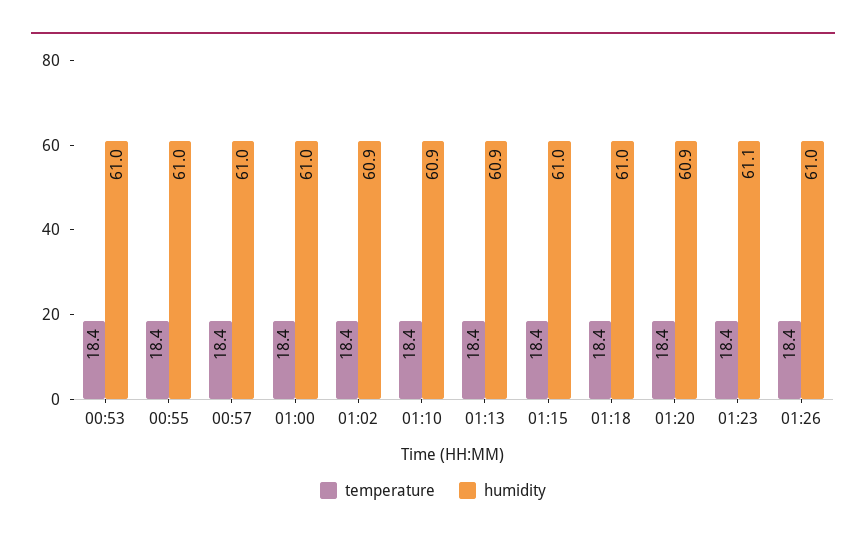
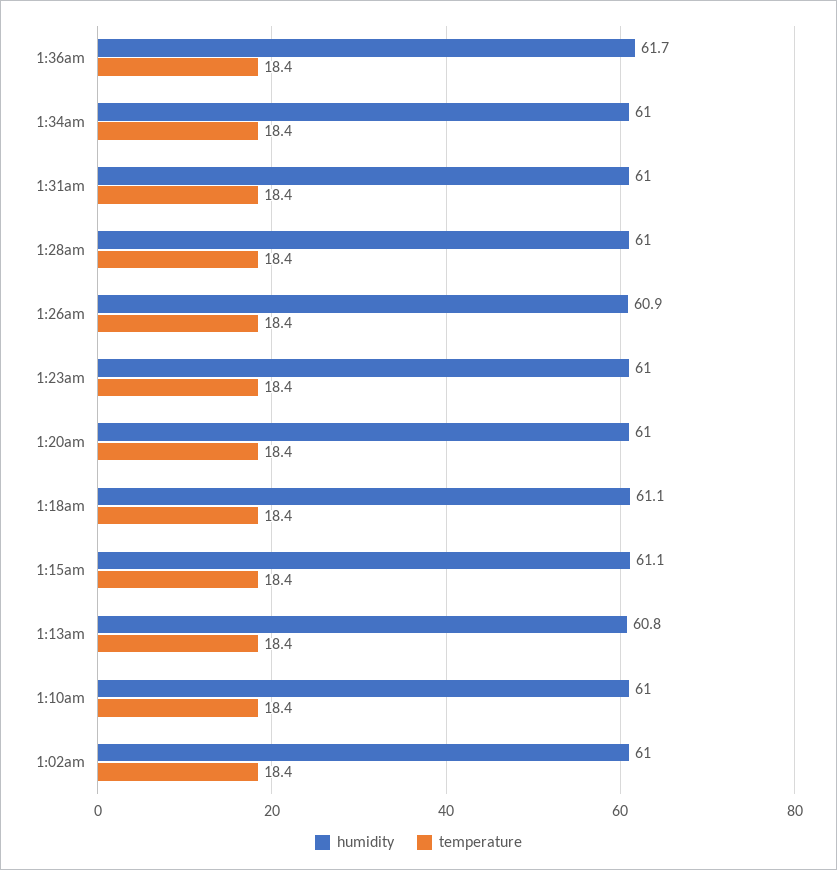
temperature, 00:53: 18.4 -> none
humidity, 00:53: 61 -> none
temperature, 00:55: 18.4 -> none
humidity, 00:55: 61 -> none
temperature, 00:57: 18.4 -> none
humidity, 00:57: 61 -> none
temperature, 01:00: 18.4 -> none
humidity, 01:00: 61 -> none
humidity, 01:02: 60.9 -> 61
humidity, 01:10: 60.9 -> 61
humidity, 01:13: 60.9 -> 60.8
humidity, 01:15: 61 -> 61.1
humidity, 01:18: 61 -> 61.1
humidity, 01:20: 60.9 -> 61
humidity, 01:23: 61.1 -> 61
humidity, 01:26: 61 -> 60.9
humidity, 1:36am: none -> 61.7
temperature, 1:36am: none -> 18.4
humidity, 1:34am: none -> 61
temperature, 1:34am: none -> 18.4
humidity, 1:31am: none -> 61
temperature, 1:31am: none -> 18.4
humidity, 1:28am: none -> 61
temperature, 1:28am: none -> 18.4

